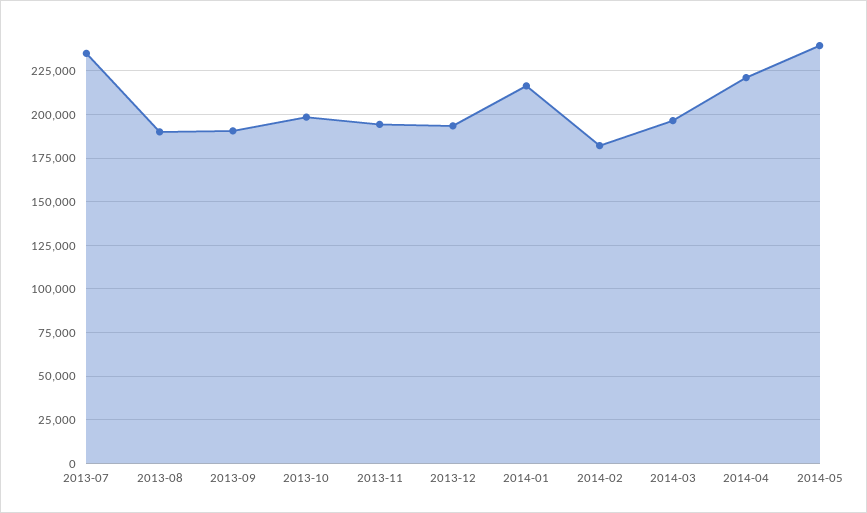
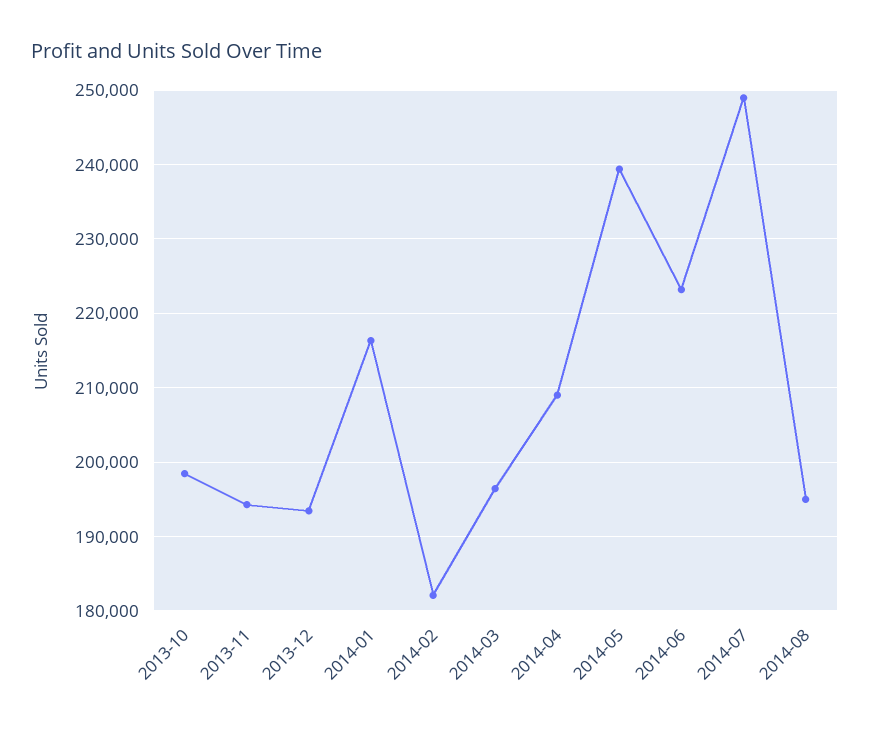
2013-07: 235000 -> none
2013-08: 190000 -> none
2013-09: 190000 -> none
2014-04: 220000 -> 209000
2014-06: none -> 223000
2014-07: none -> 249000
2014-08: none -> 195000

